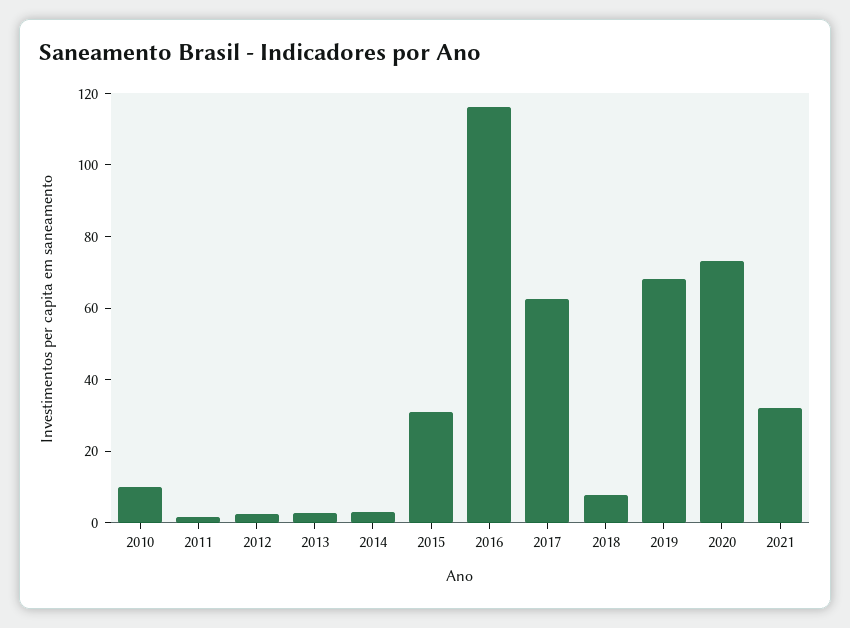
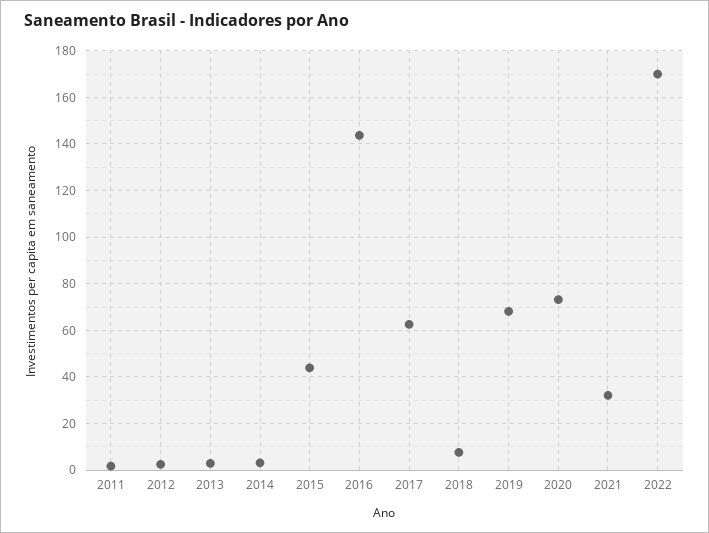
2010: 10 -> none
2015: 30 -> 45
2016: 115 -> 145
2022: none -> 170

